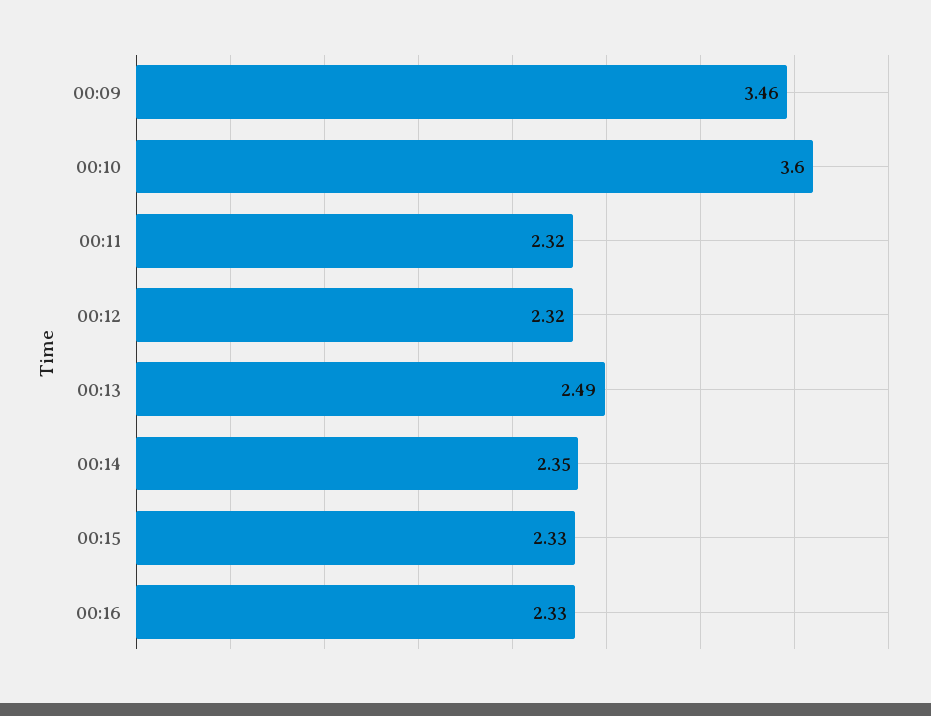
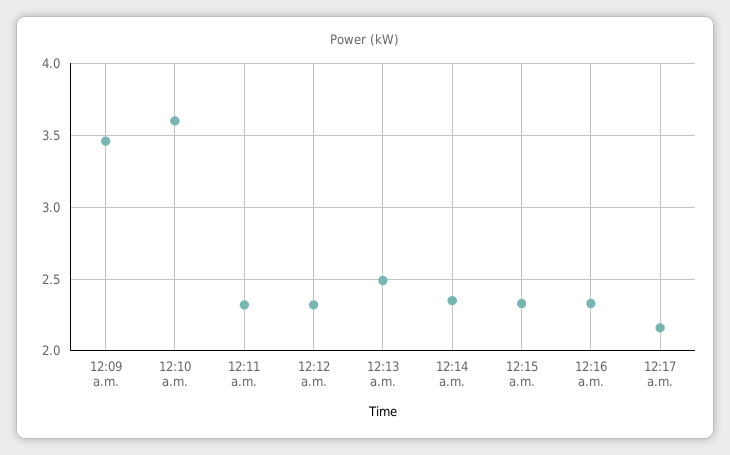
12:17 a.m.: none -> 2.15

